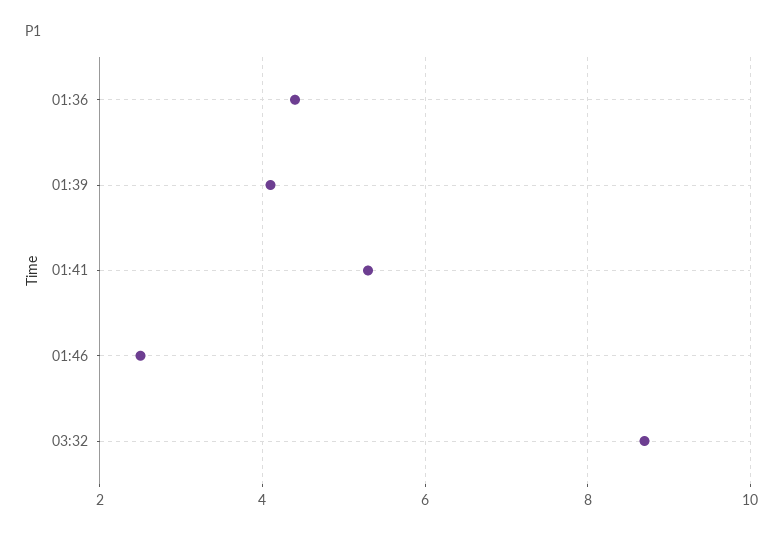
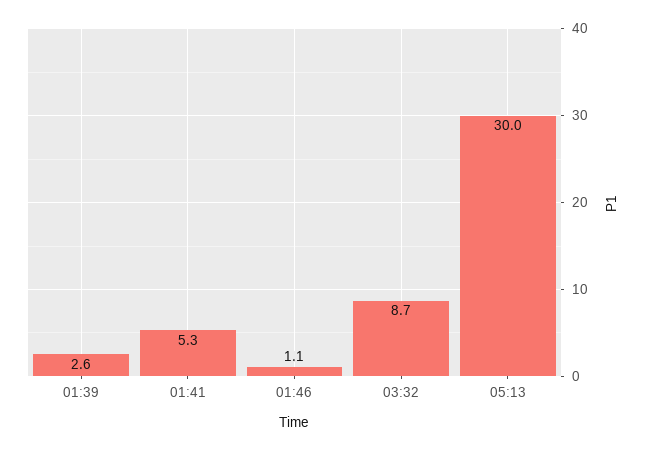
01:36: 4.5 -> none
01:39: 4 -> 2.6
01:46: 2.5 -> 1.1
05:13: none -> 30

